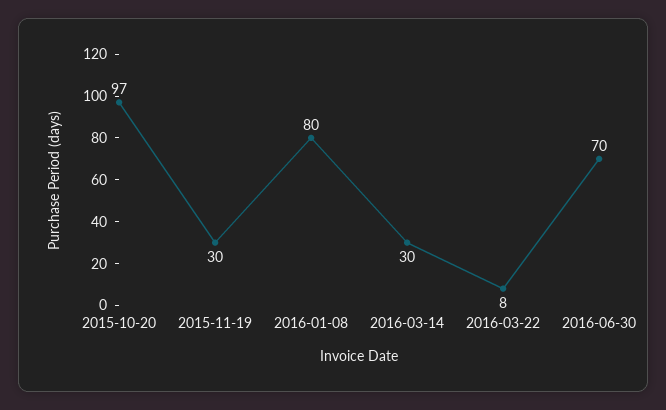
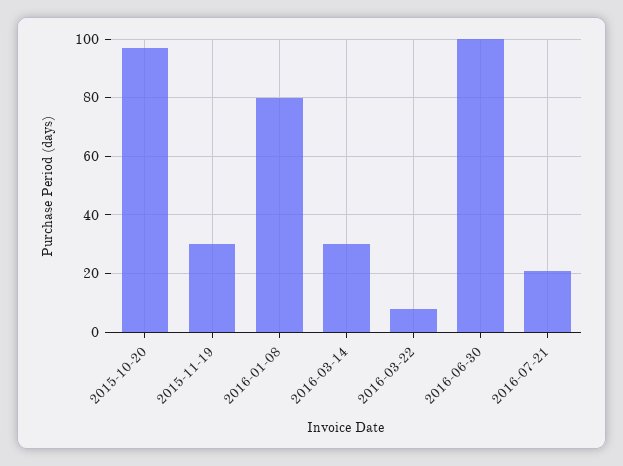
2016-06-30: 70 -> 100
2016-07-21: none -> 20

